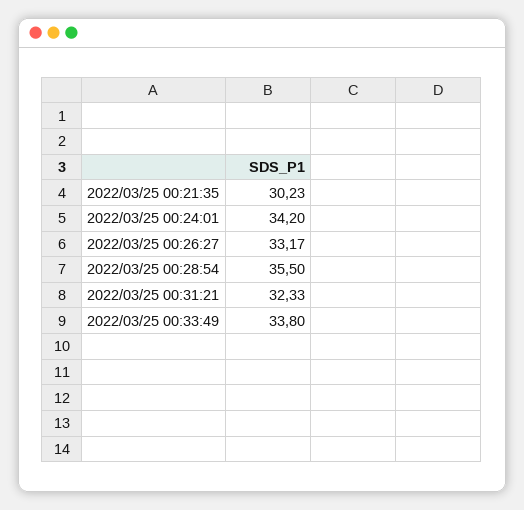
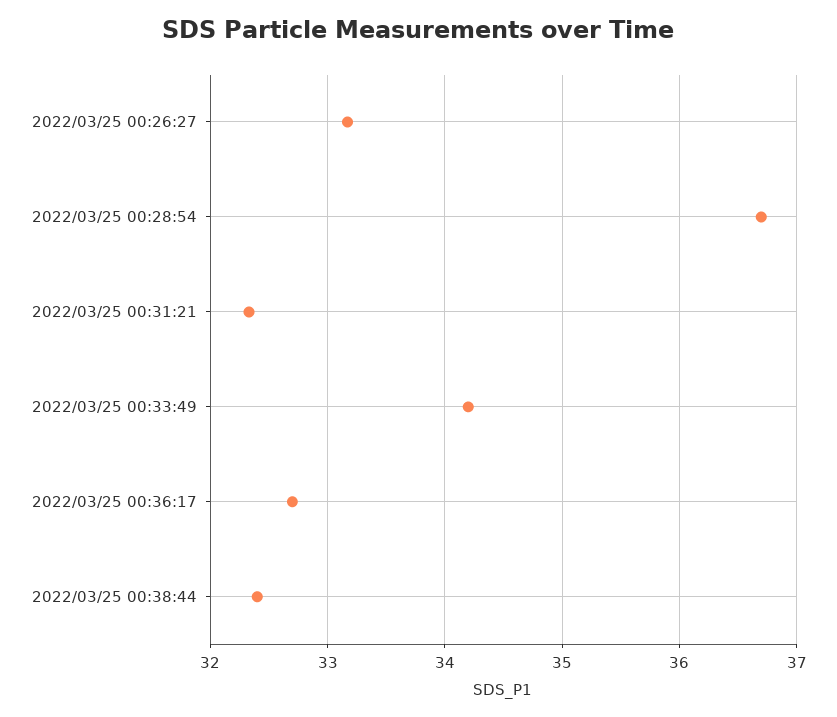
2022/03/25 00:21:35: 30.23 -> none
2022/03/25 00:24:01: 34.2 -> none
2022/03/25 00:28:54: 35.5 -> 36.7
2022/03/25 00:33:49: 33.8 -> 34.2
2022/03/25 00:36:17: none -> 32.7
2022/03/25 00:38:44: none -> 32.4

